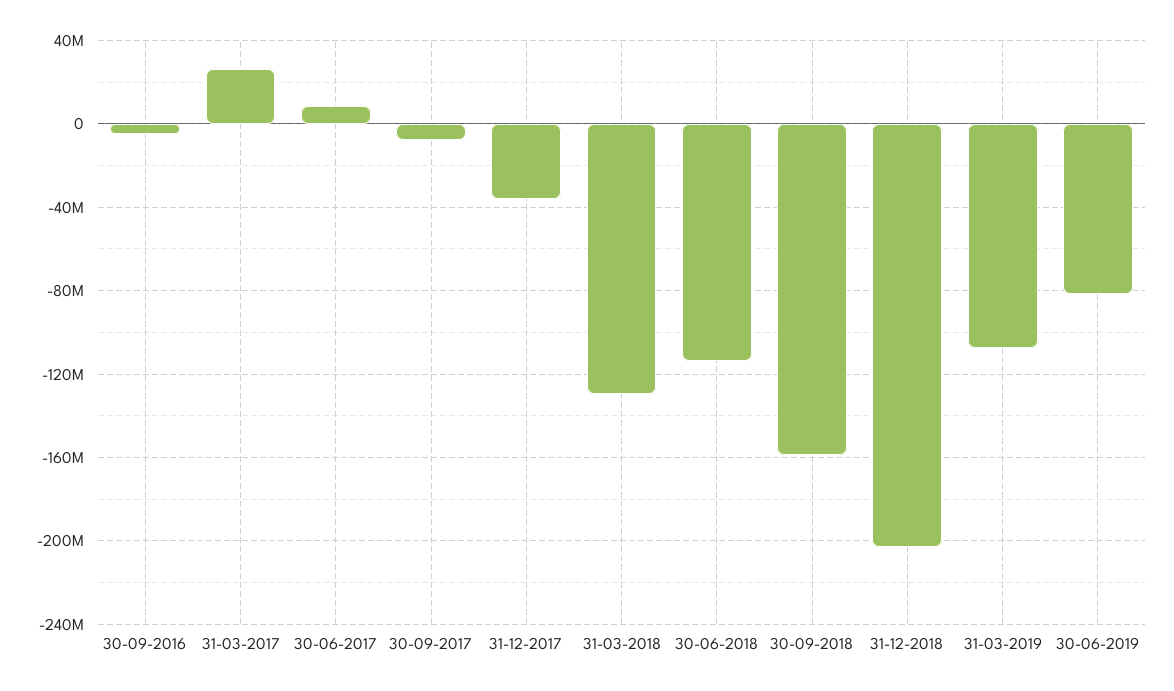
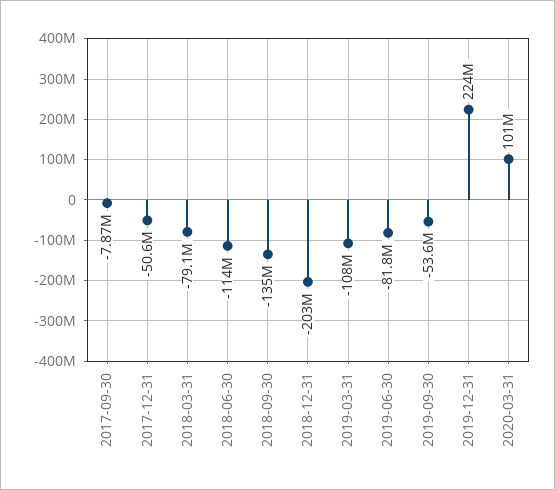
30-09-2016: -5000000 -> none
31-03-2017: 25000000 -> none
30-06-2017: 10000000 -> none
31-12-2017: -35000000 -> -50600000
31-03-2018: -130000000 -> -79100000
30-09-2018: -160000000 -> -135000000
2019-09-30: none -> -53600000
2019-12-31: none -> 224000000
2020-03-31: none -> 101000000

